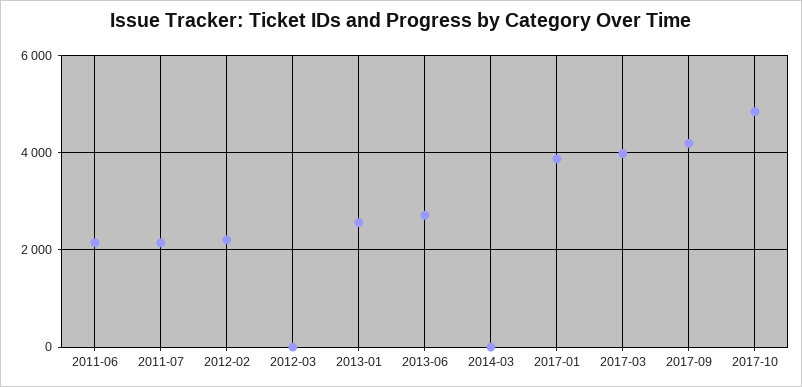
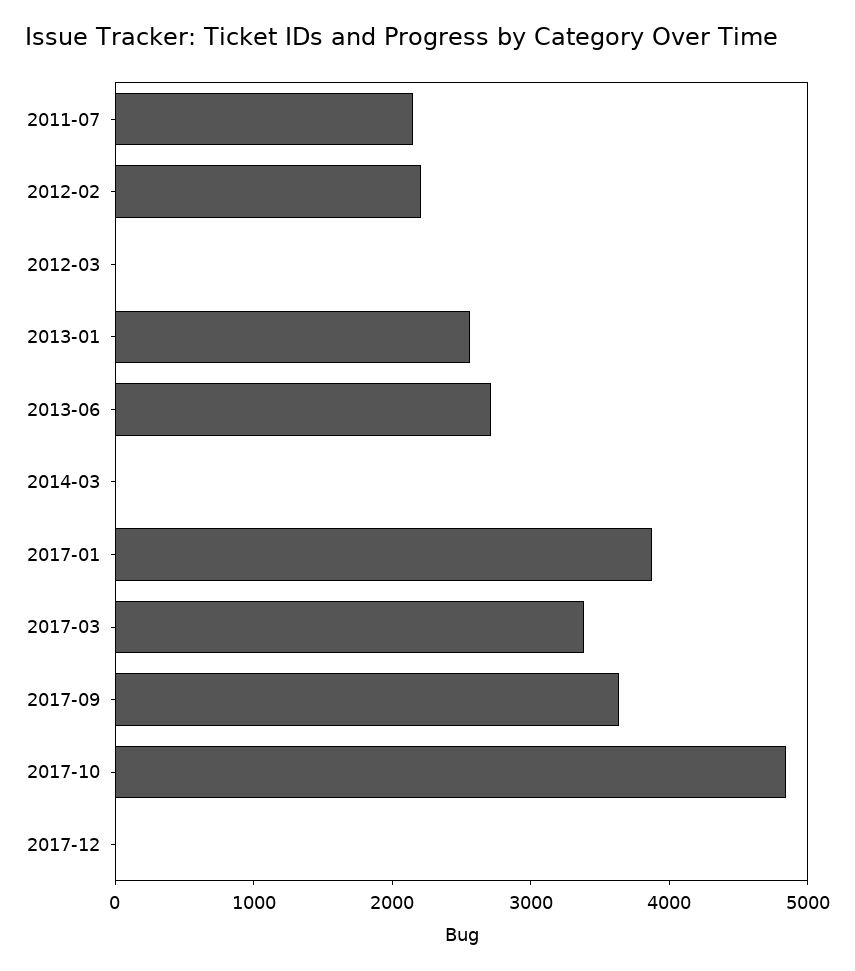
2011-06: 2200 -> none
2017-03: 4000 -> 3400
2017-09: 4200 -> 3600
2017-12: none -> 0

